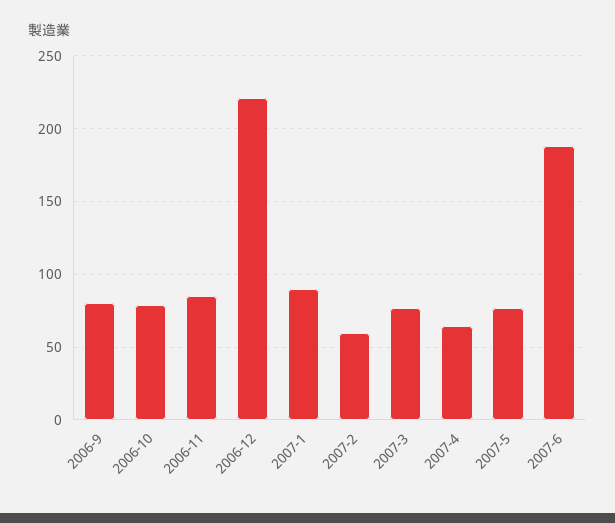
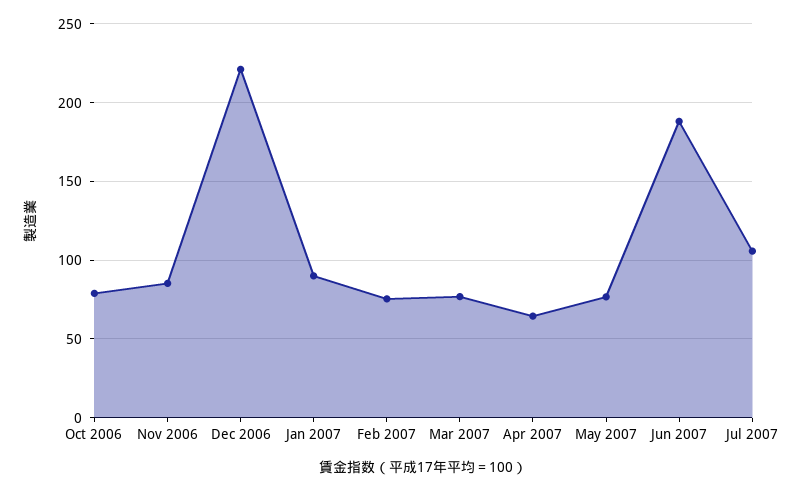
2006-9: 80 -> none
2007-2: 60 -> 75
Jul 2007: none -> 105

